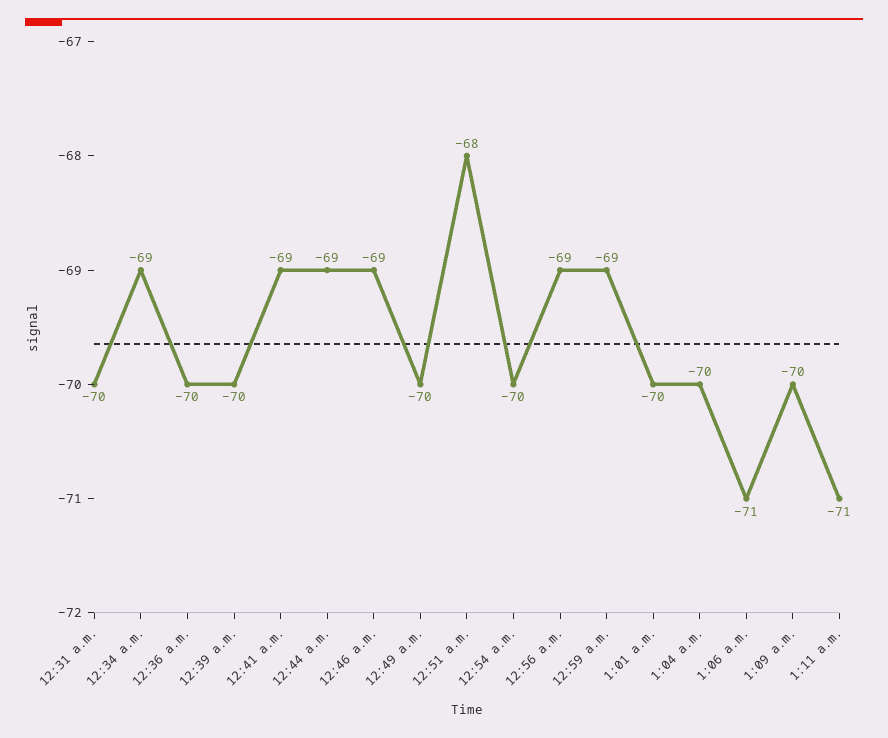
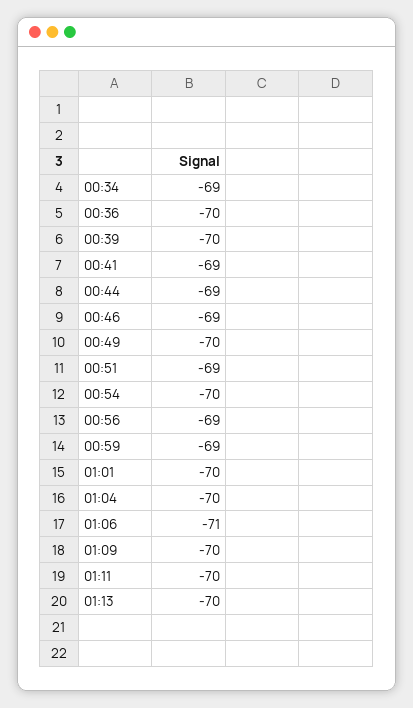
12:31 a.m.: -70 -> none
12:51 a.m.: -68 -> -69
1:11 a.m.: -71 -> -70
01:13: none -> -70

